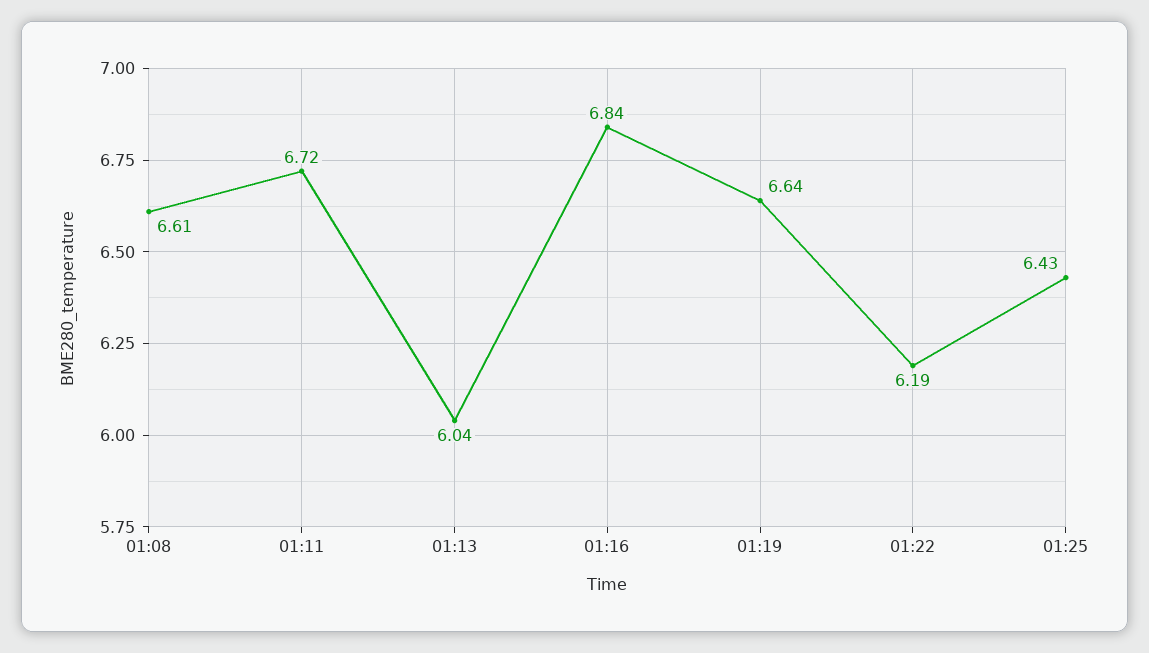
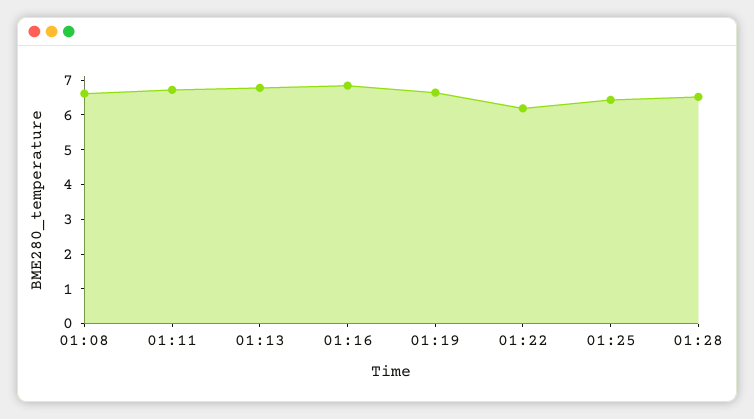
01:13: 6.04 -> 6.75
01:28: none -> 6.5

